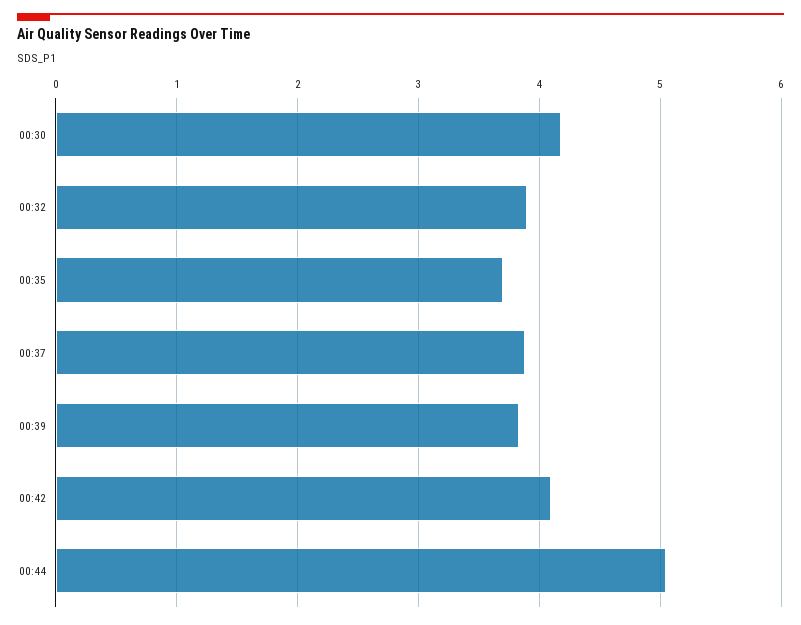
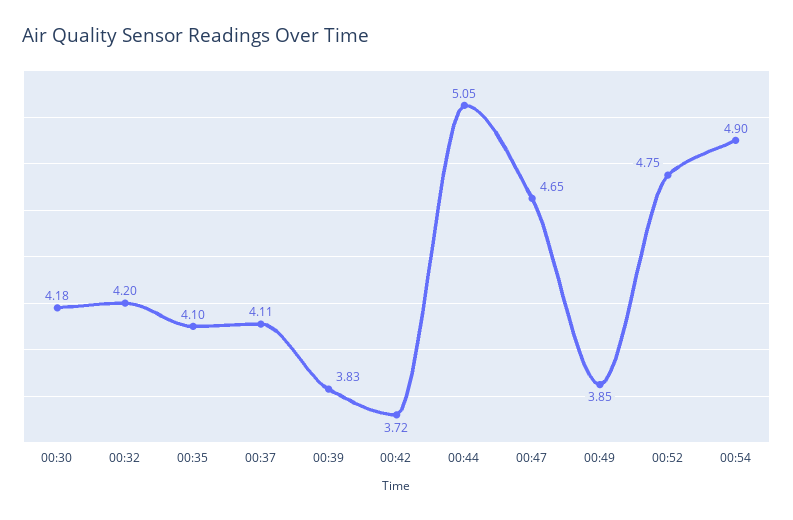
00:32: 3.9 -> 4.2
00:35: 3.7 -> 4.1
00:37: 3.9 -> 4.11
00:42: 4.1 -> 3.72
00:47: none -> 4.65
00:49: none -> 3.85
00:52: none -> 4.75
00:54: none -> 4.9

